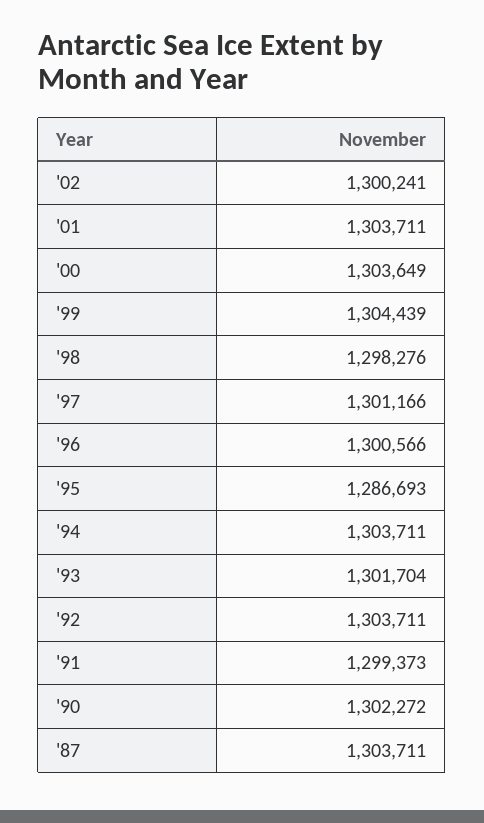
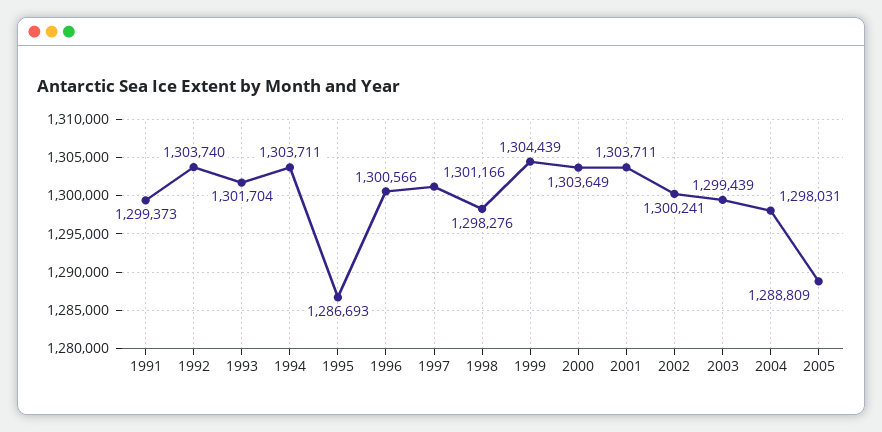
'92: 1303711 -> 1303740
'90: 1302272 -> none
'87: 1303711 -> none
2003: none -> 1299439
2004: none -> 1298031
2005: none -> 1288809

